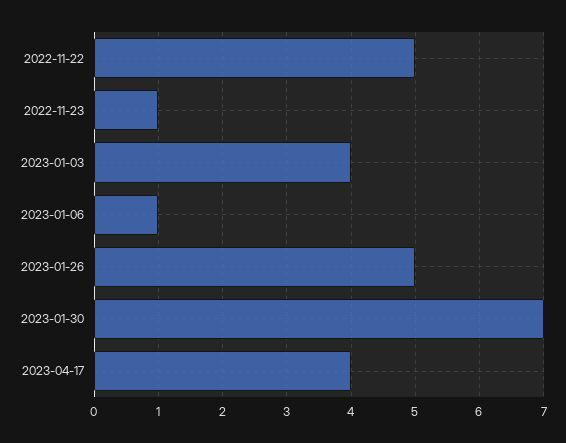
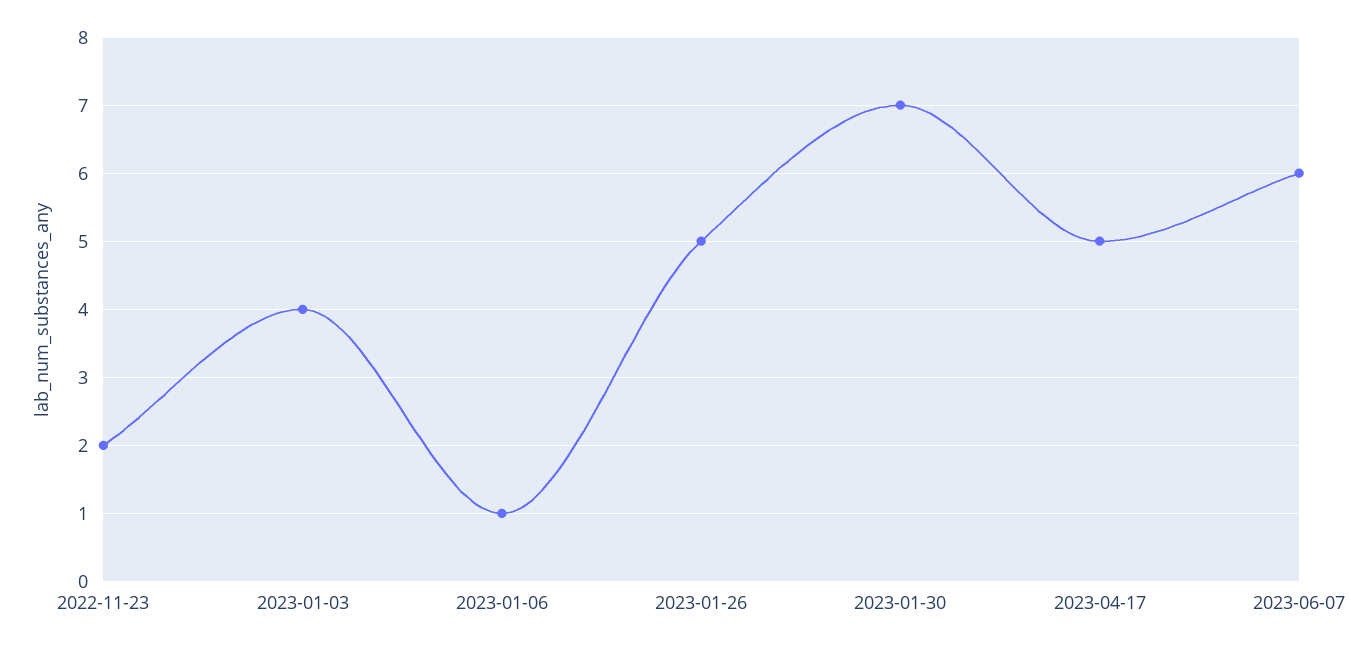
2022-11-22: 5 -> none
2022-11-23: 1 -> 2
2023-04-17: 4 -> 5
2023-06-07: none -> 6

